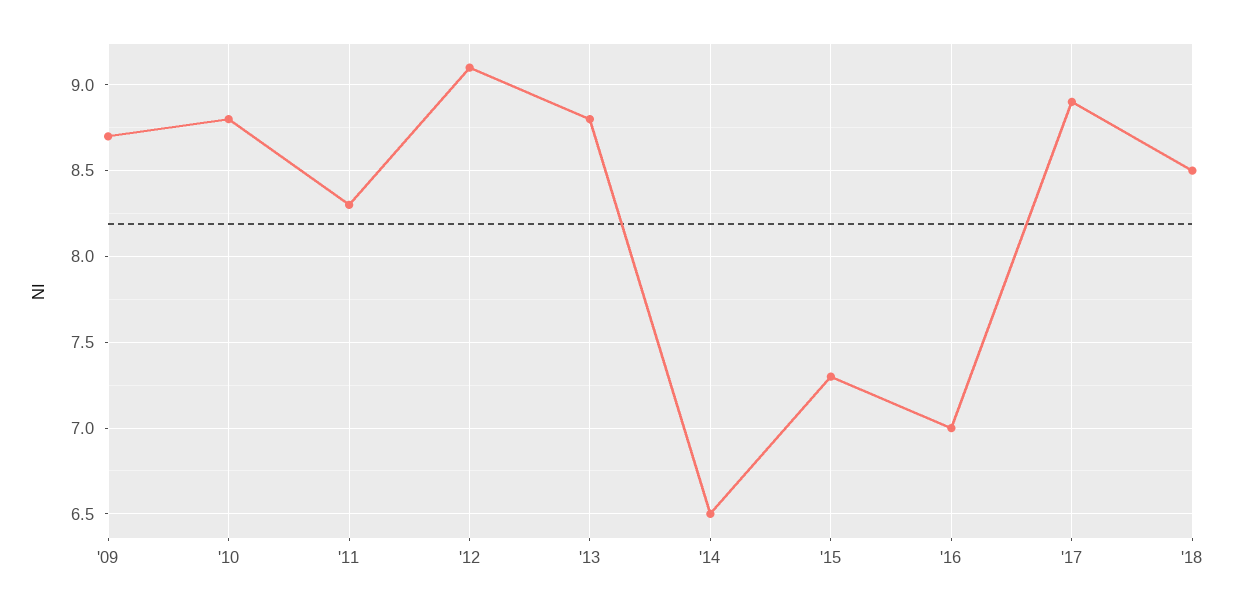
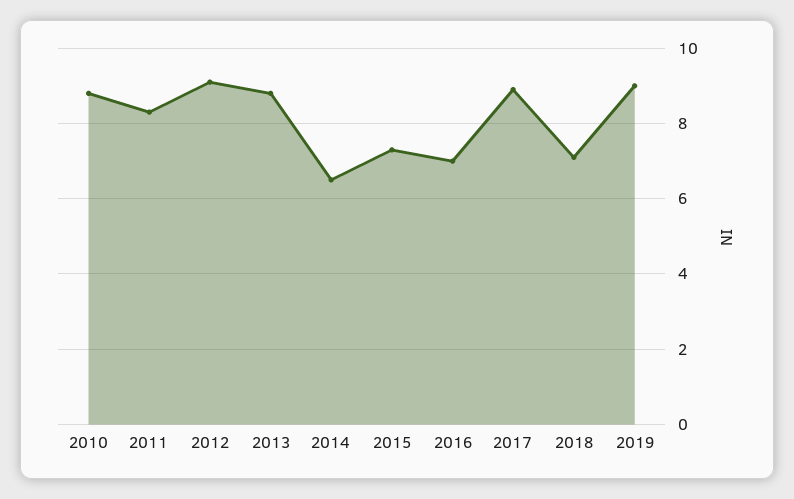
'09: 8.7 -> none
'18: 8.5 -> 7
2019: none -> 9

